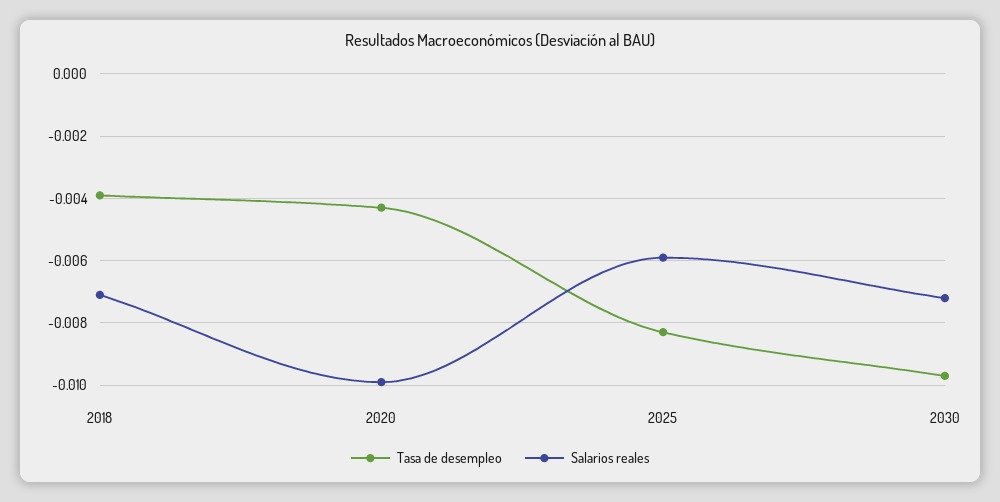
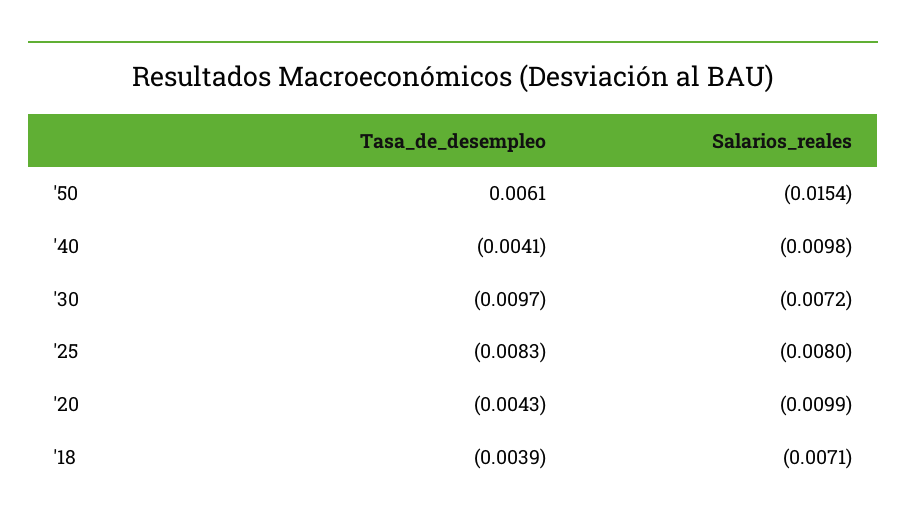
Salarios reales, 2025: -0.006 -> -0.008
Tasa de desempleo, '50: none -> 0.0061
Salarios reales, '50: none -> -0.0154
Tasa de desempleo, '40: none -> -0.0041
Salarios reales, '40: none -> -0.0098

